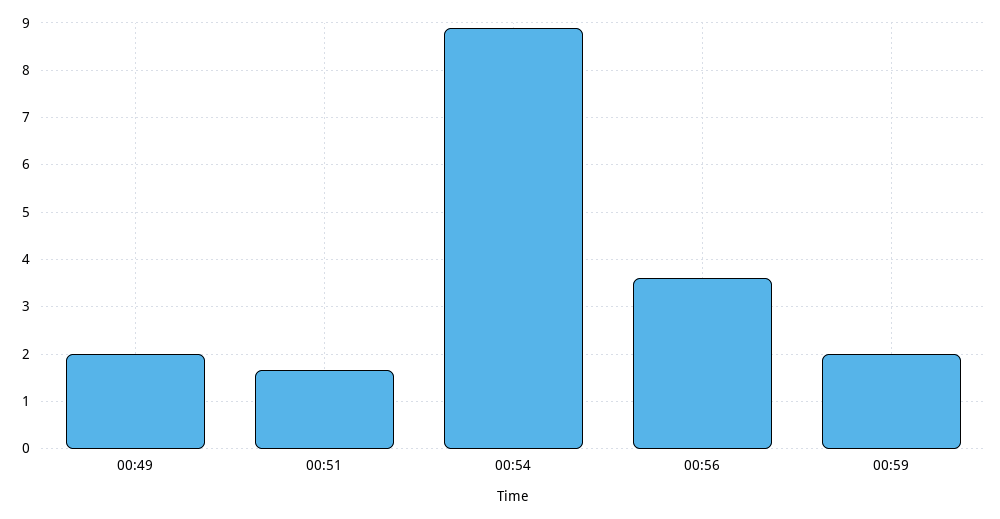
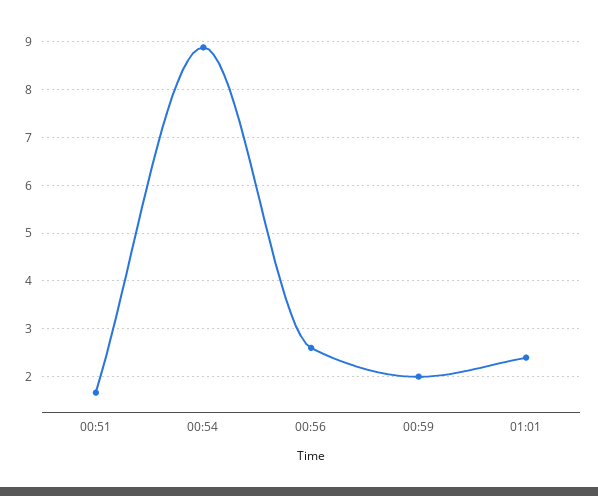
00:49: 2 -> none
00:56: 3.6 -> 2.6
01:01: none -> 2.4

